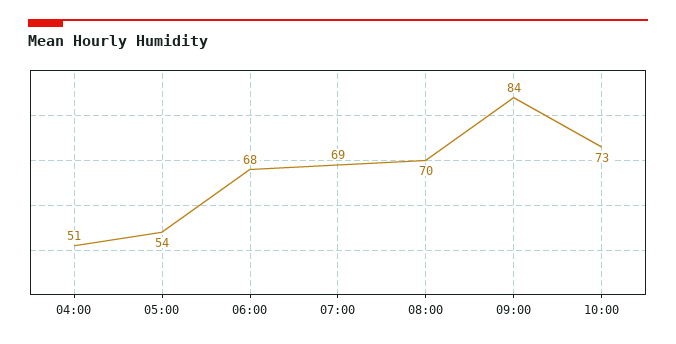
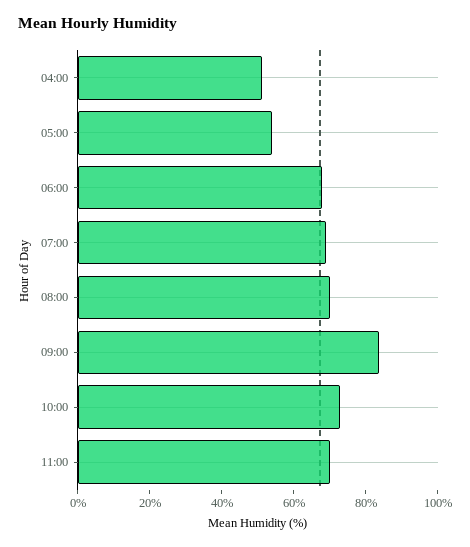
11:00: none -> 70

